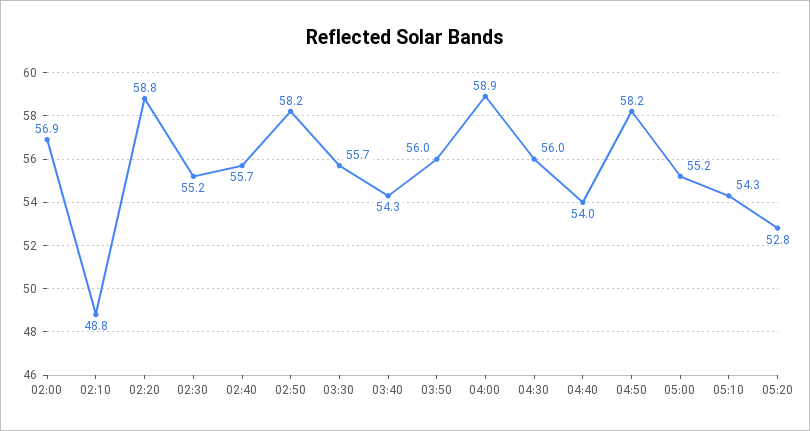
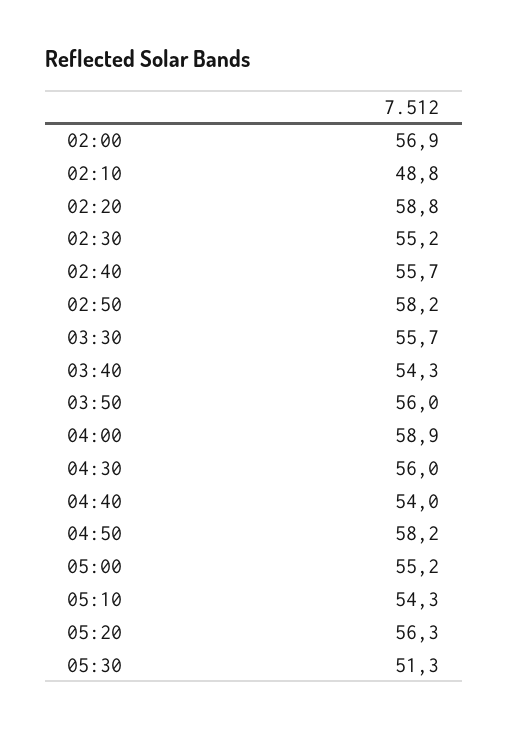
05:20: 52.8 -> 56.3
05:30: none -> 51.3

